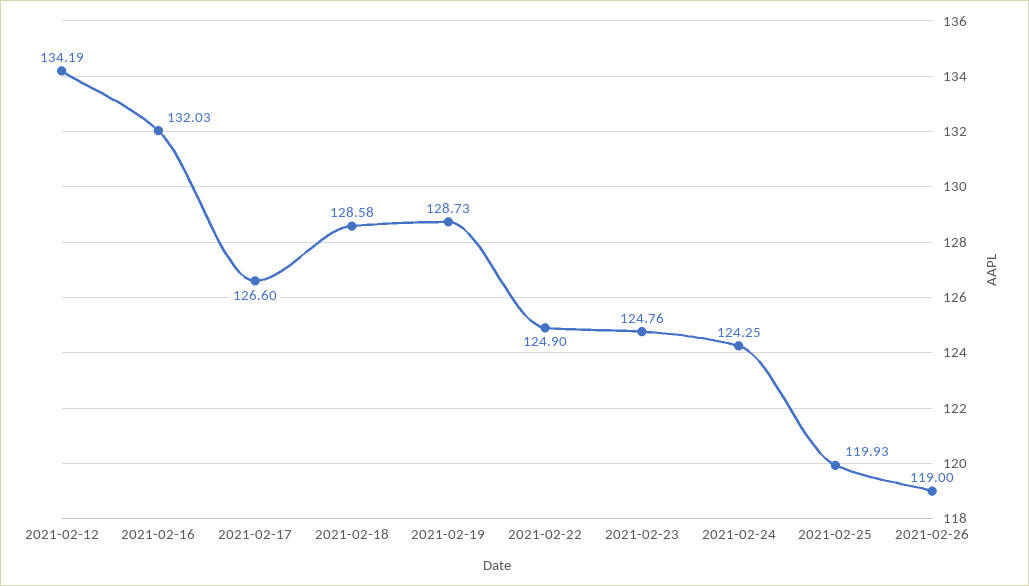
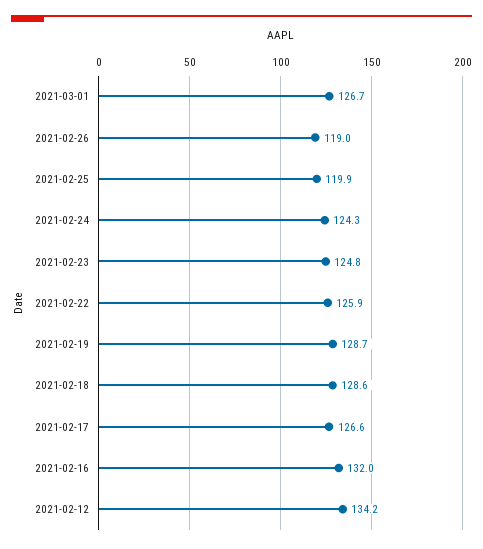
2021-02-22: 124.9 -> 125.9
2021-03-01: none -> 126.7

